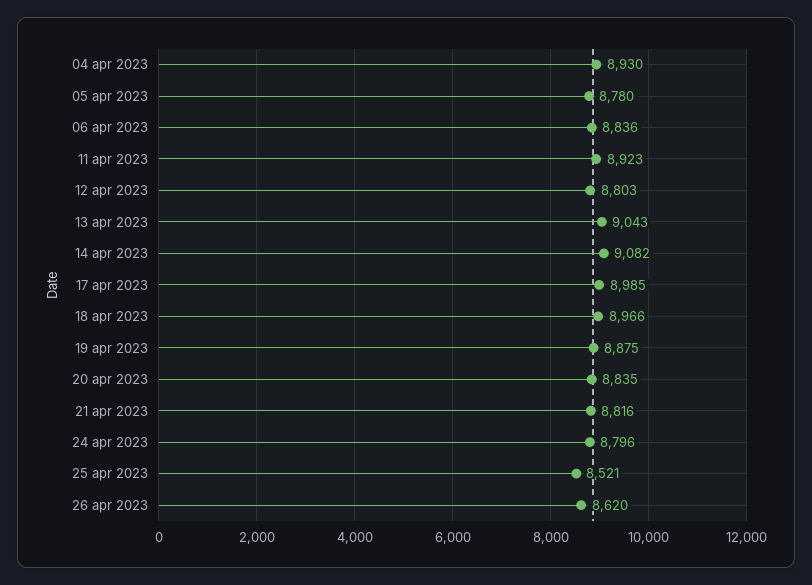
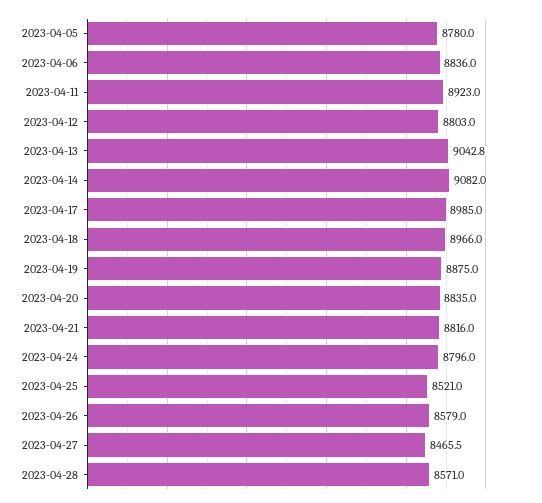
04 apr 2023: 8930 -> none
26 apr 2023: 8620 -> 8579
2023-04-27: none -> 8465.5
2023-04-28: none -> 8571

